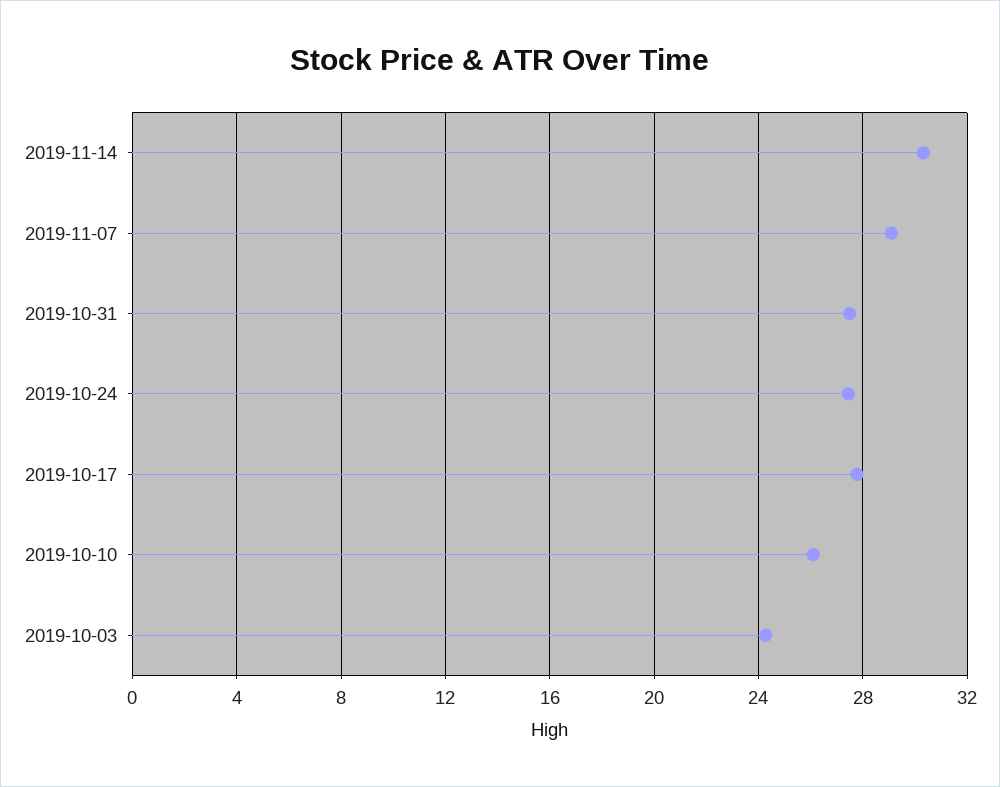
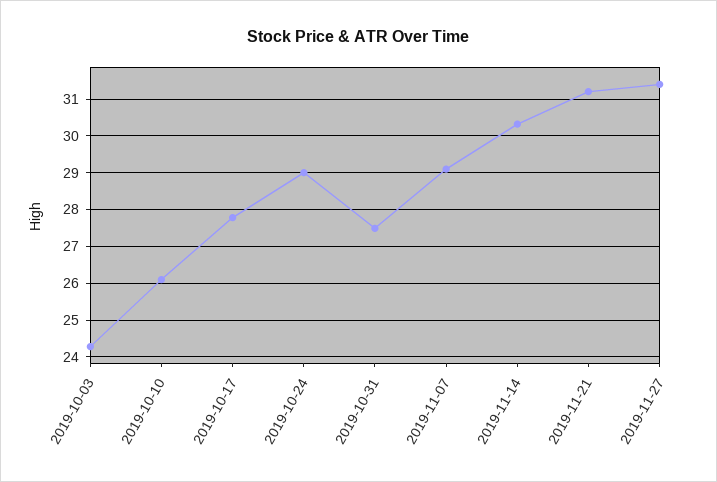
2019-10-24: 27.5 -> 29
2019-11-21: none -> 31.2
2019-11-27: none -> 31.4

